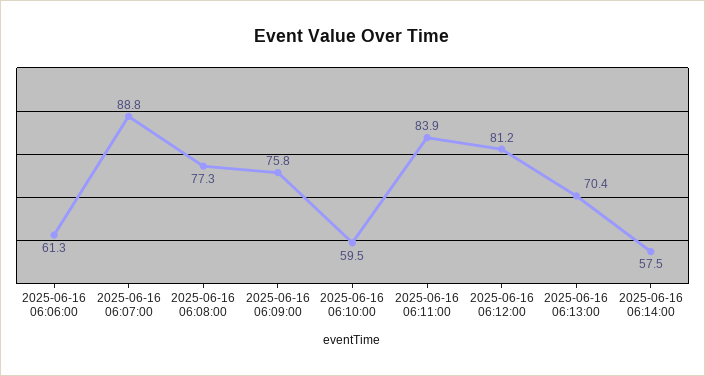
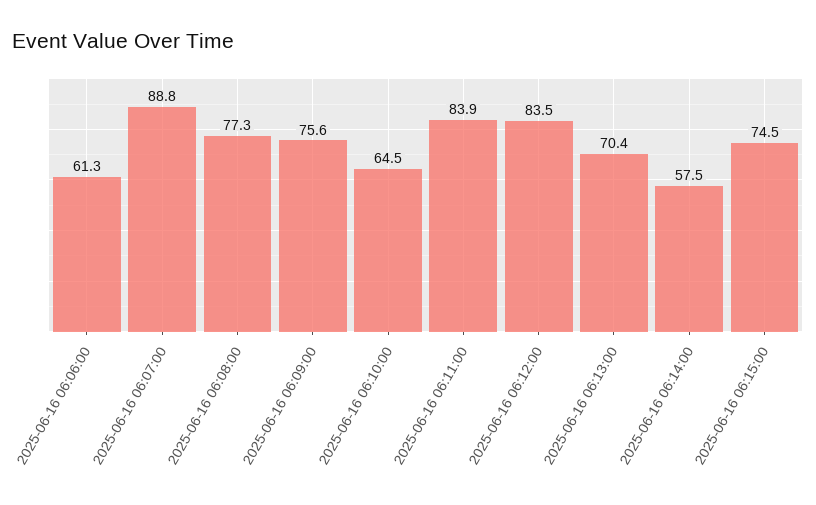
2025-06-16 06:09:00: 75.8 -> 75.6
2025-06-16 06:10:00: 59.5 -> 64.5
2025-06-16 06:12:00: 81.2 -> 83.5
2025-06-16 06:15:00: none -> 74.5

